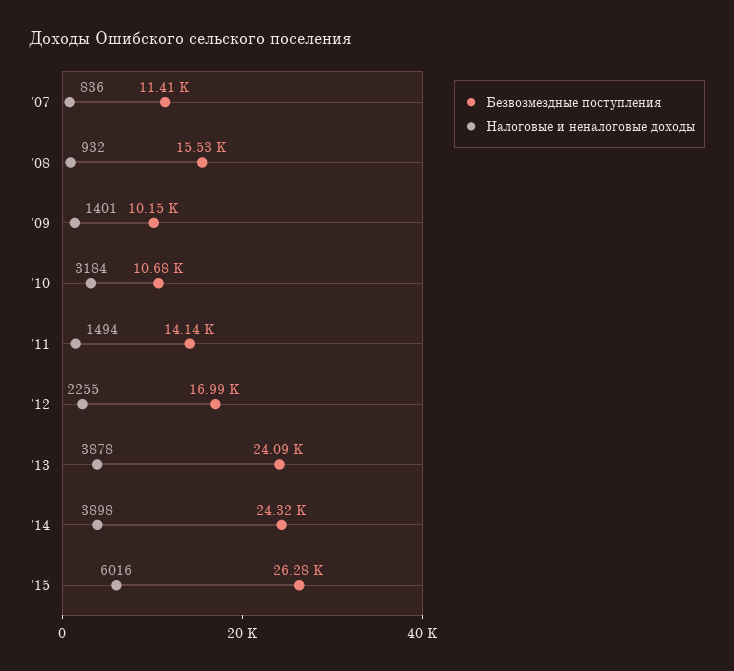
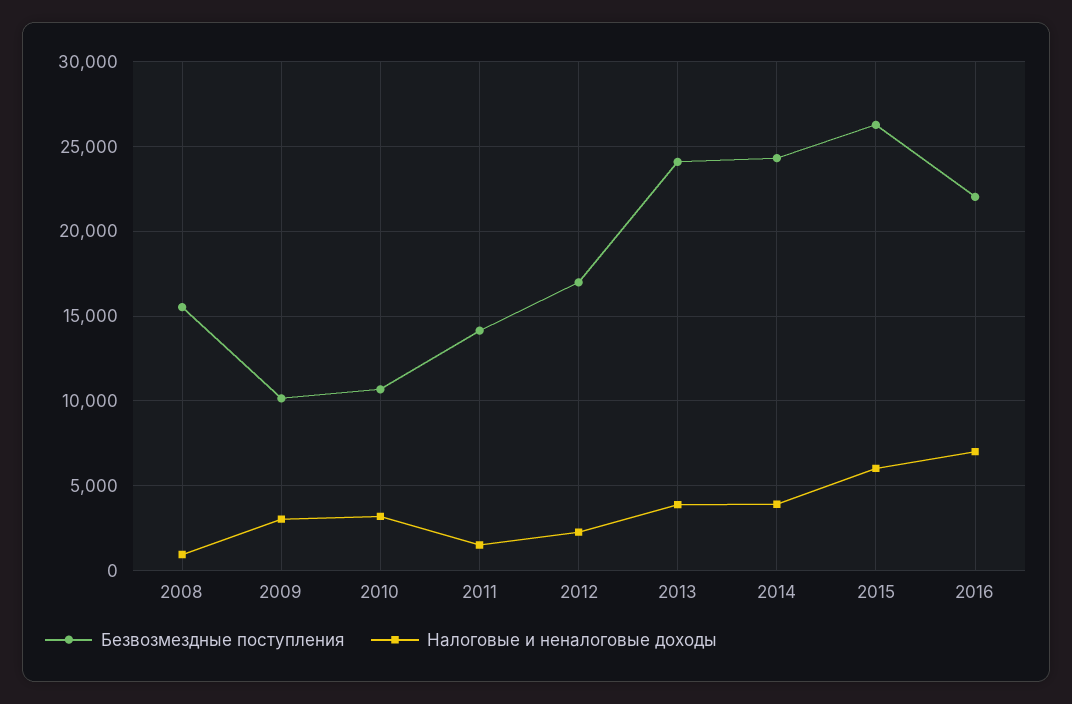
Безвозмездные поступления, '07: 11410 -> none
Налоговые и неналоговые доходы, '07: 836 -> none
Налоговые и неналоговые доходы, '09: 1401 -> 3000
Безвозмездные поступления, 2016: none -> 22000
Налоговые и неналоговые доходы, 2016: none -> 7000

